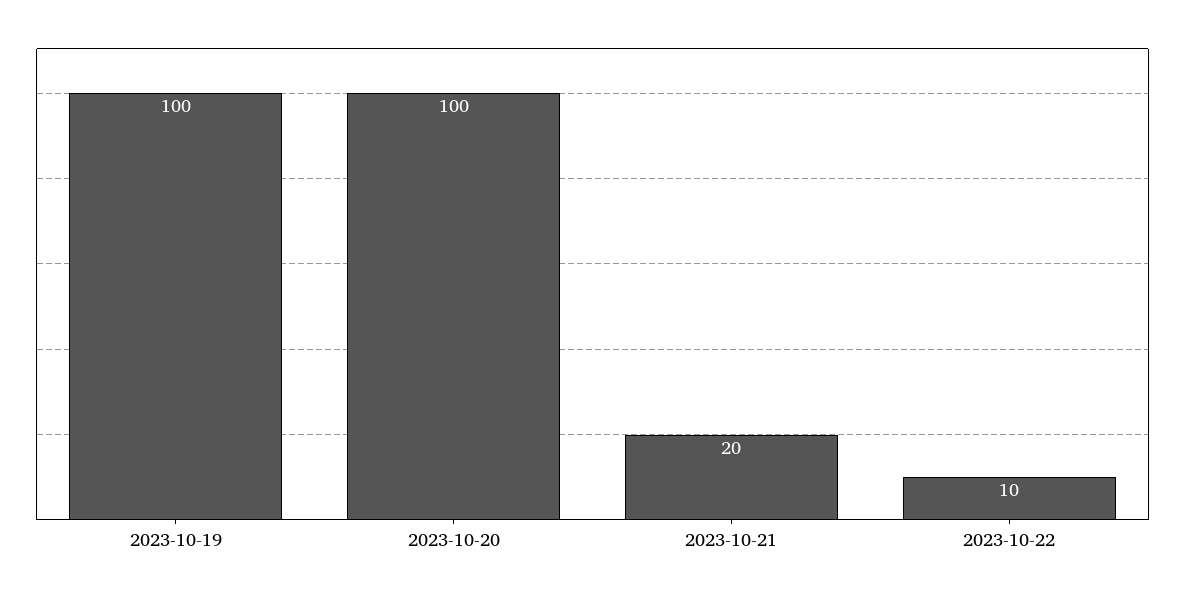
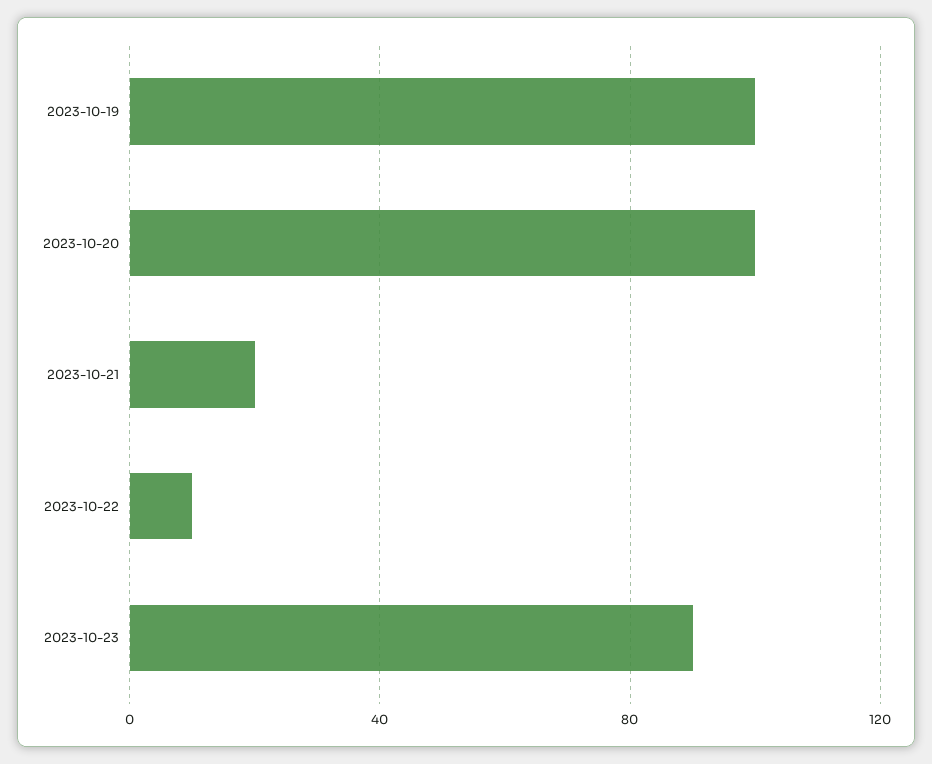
2023-10-23: none -> 90

